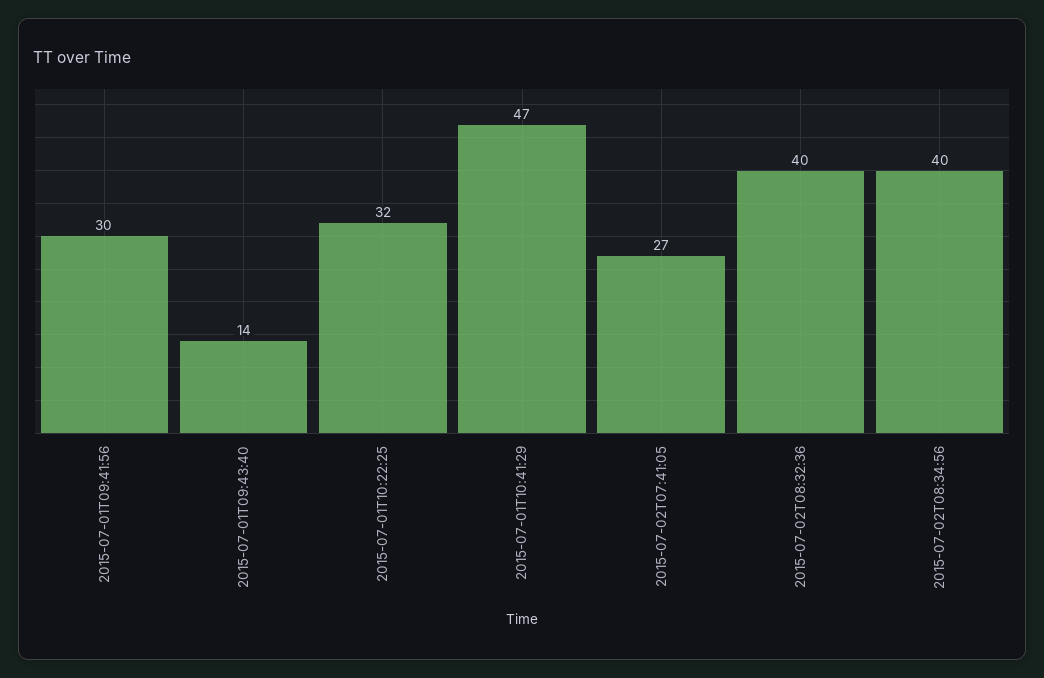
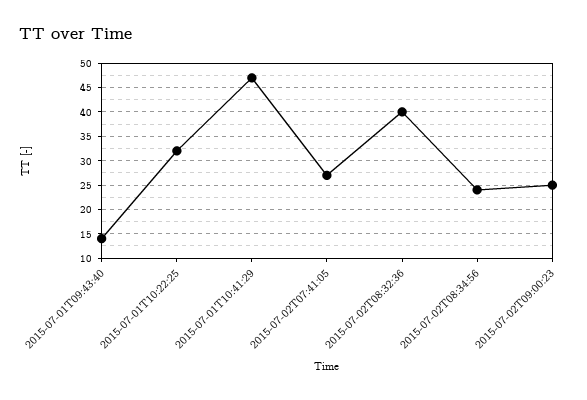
2015-07-01T09:41:56: 30 -> none
2015-07-02T08:34:56: 40 -> 25
2015-07-02T09:00:23: none -> 25

